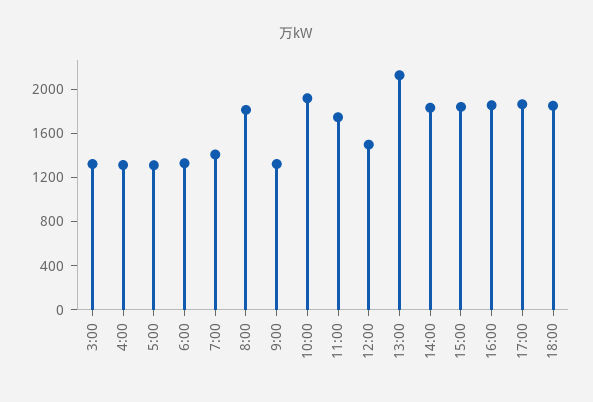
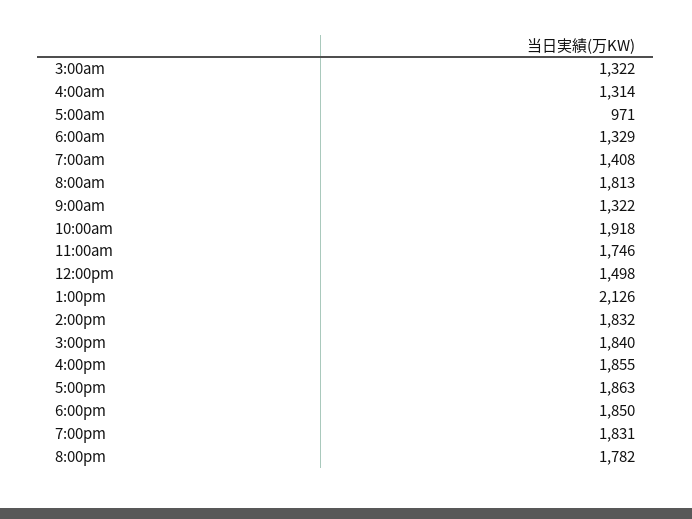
5:00: 1300 -> 971
7:00pm: none -> 1831
8:00pm: none -> 1782

